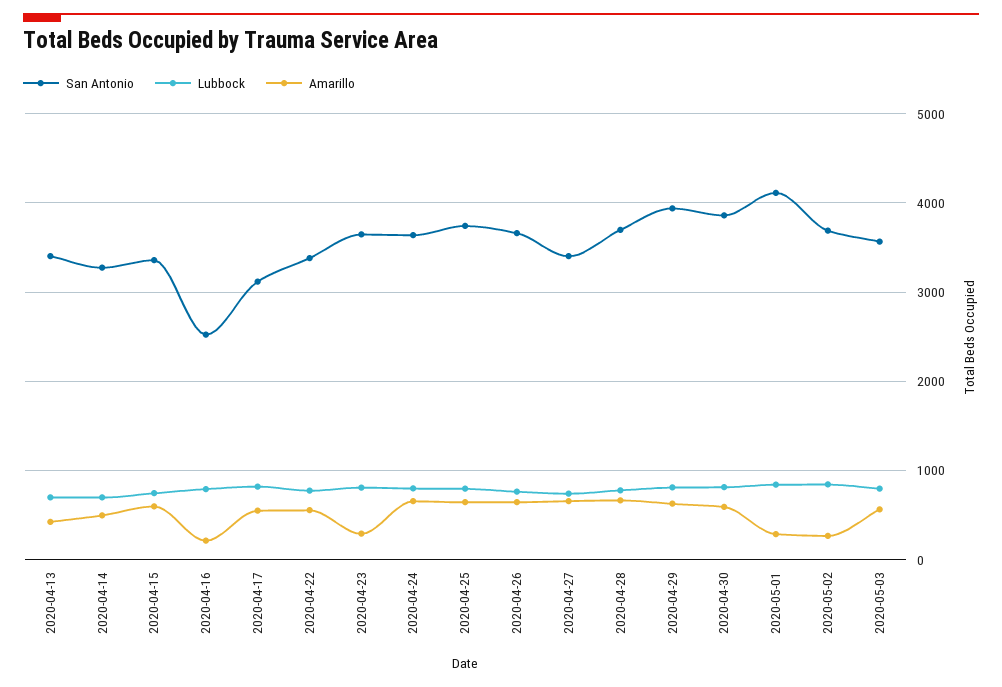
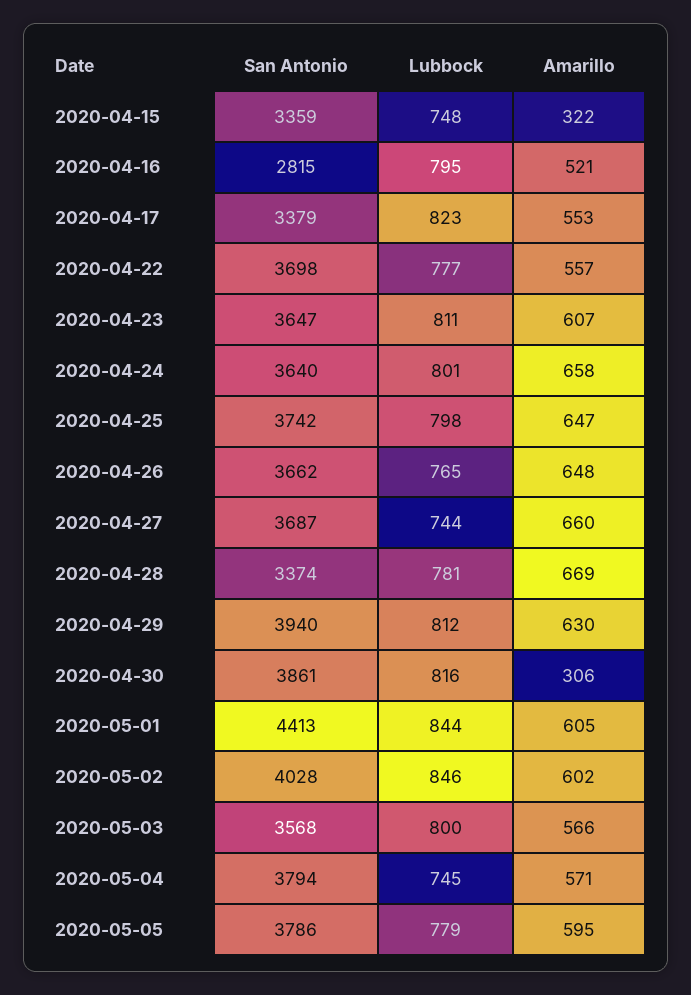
San Antonio, 2020-04-13: 3400 -> none
Lubbock, 2020-04-13: 700 -> none
Amarillo, 2020-04-13: 400 -> none
San Antonio, 2020-04-14: 3300 -> none
Lubbock, 2020-04-14: 700 -> none
Amarillo, 2020-04-14: 500 -> none
Amarillo, 2020-04-15: 600 -> 322
San Antonio, 2020-04-16: 2500 -> 2815
Amarillo, 2020-04-16: 200 -> 521
San Antonio, 2020-04-17: 3100 -> 3379
San Antonio, 2020-04-22: 3400 -> 3698
Amarillo, 2020-04-23: 300 -> 607
San Antonio, 2020-04-27: 3400 -> 3687
San Antonio, 2020-04-28: 3700 -> 3374
Amarillo, 2020-04-30: 600 -> 306
San Antonio, 2020-05-01: 4100 -> 4413
Amarillo, 2020-05-01: 300 -> 605
San Antonio, 2020-05-02: 3700 -> 4028
Amarillo, 2020-05-02: 300 -> 602
San Antonio, 2020-05-04: none -> 3794
Lubbock, 2020-05-04: none -> 745
Amarillo, 2020-05-04: none -> 571
San Antonio, 2020-05-05: none -> 3786
Lubbock, 2020-05-05: none -> 779
Amarillo, 2020-05-05: none -> 595

